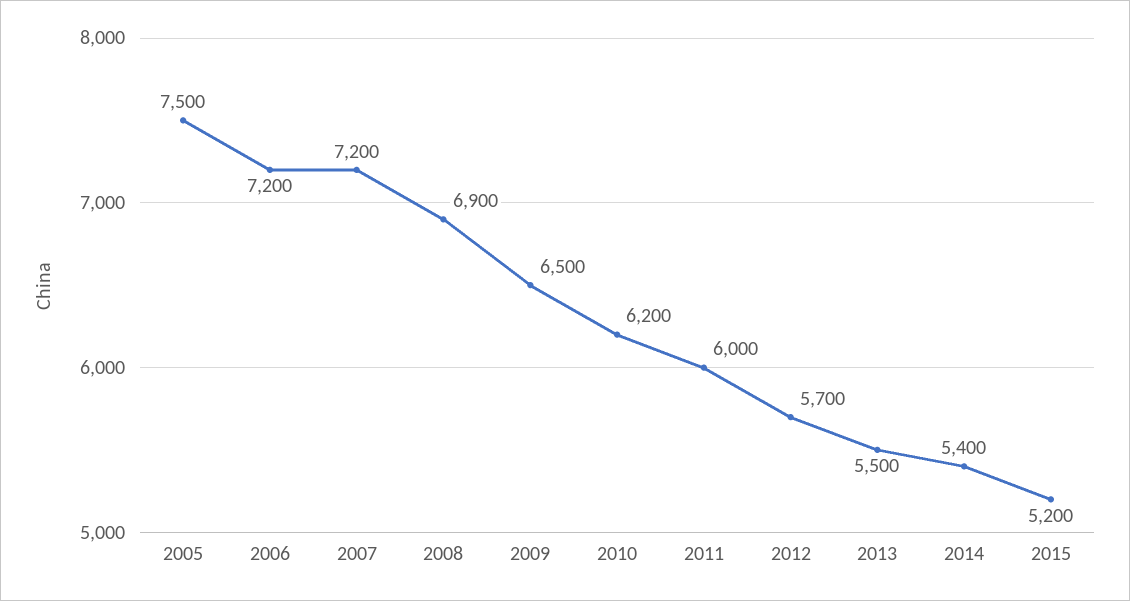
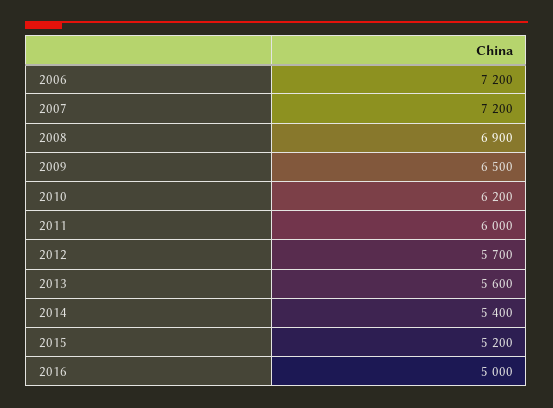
2005: 7500 -> none
2013: 5500 -> 5600
2016: none -> 5000

